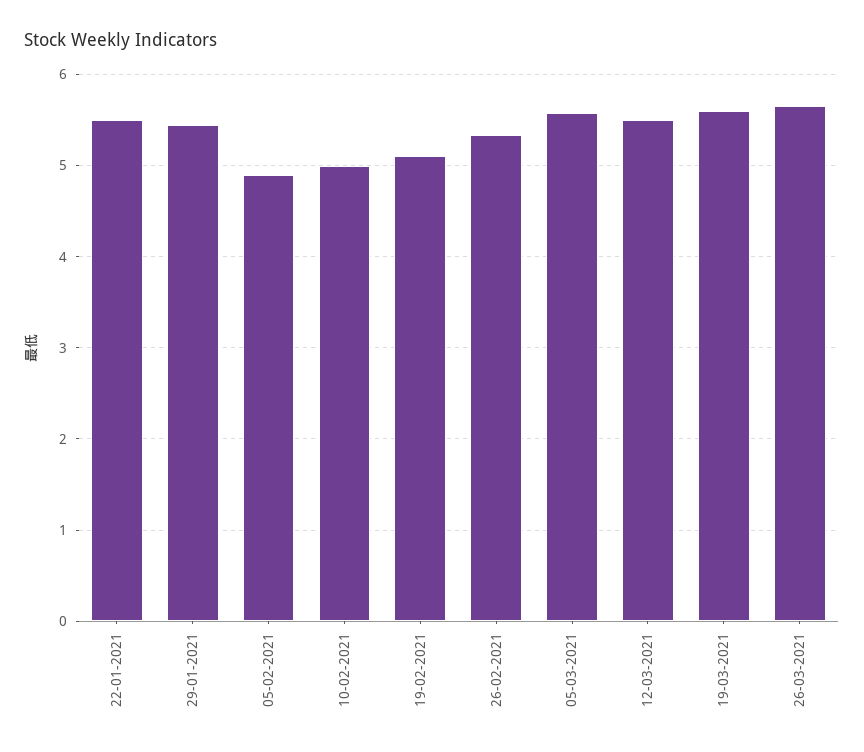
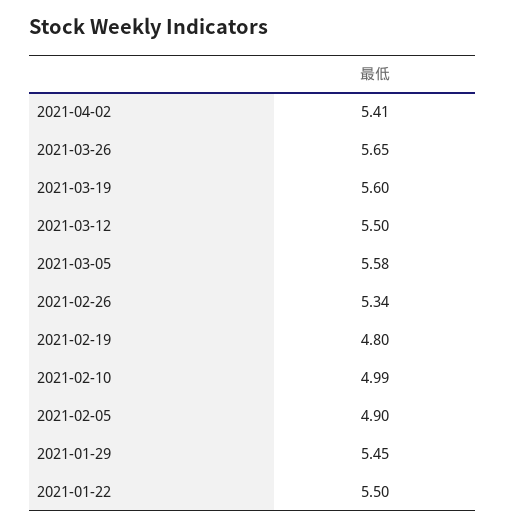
19-02-2021: 5.1 -> 4.8
2021-04-02: none -> 5.41

